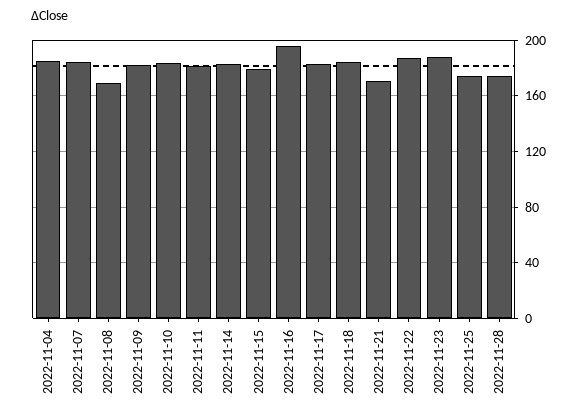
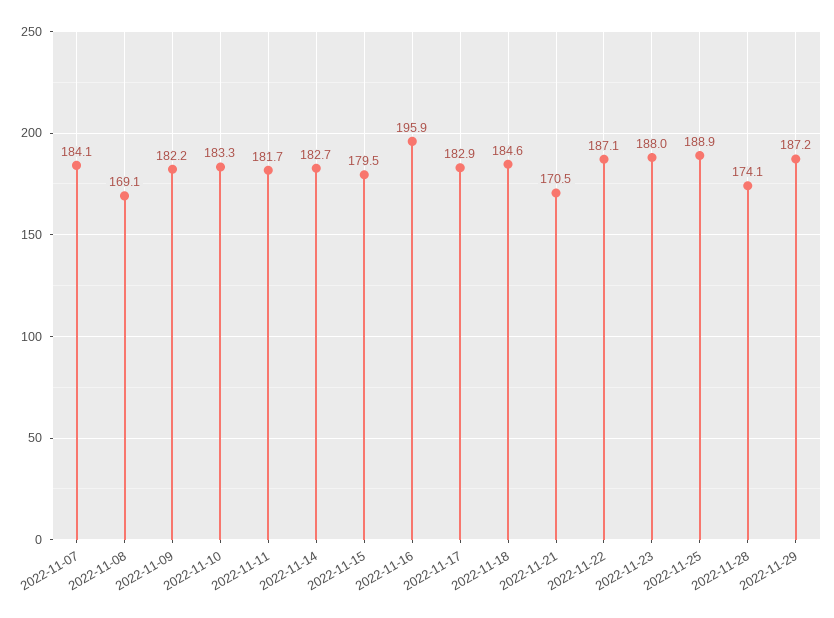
2022-11-04: 185 -> none
2022-11-25: 175 -> 188.9
2022-11-29: none -> 187.2

